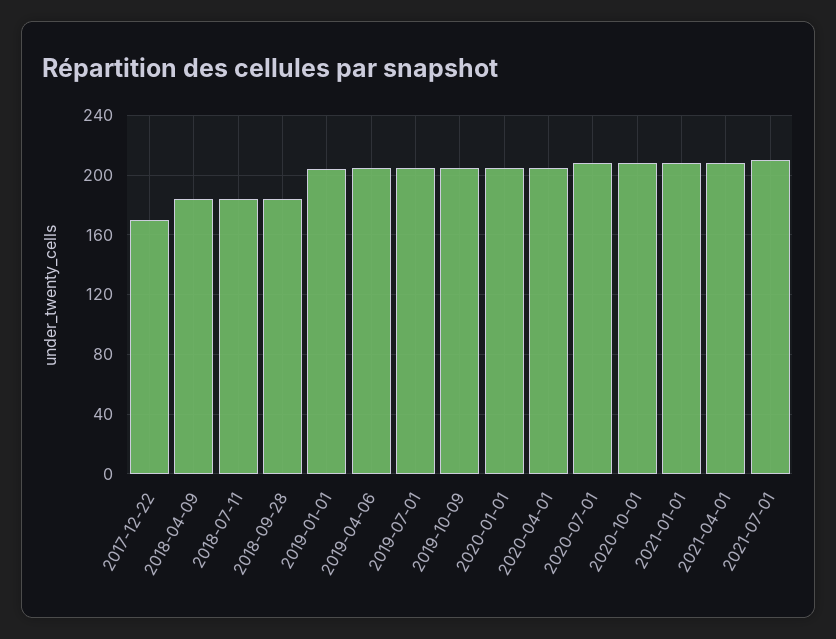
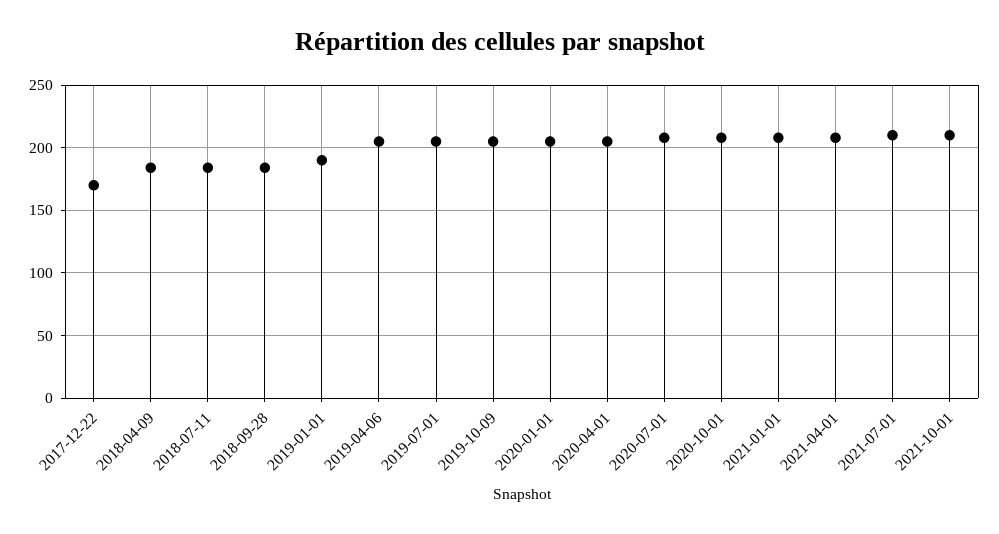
2019-01-01: 205 -> 190
2021-10-01: none -> 210

